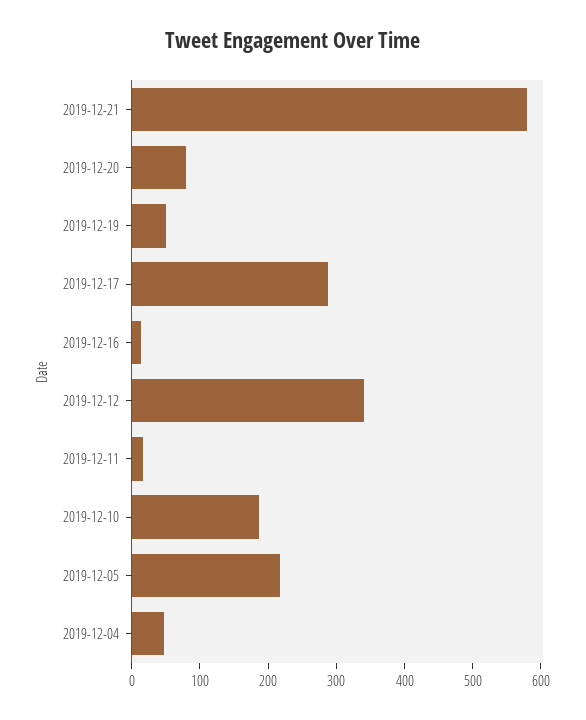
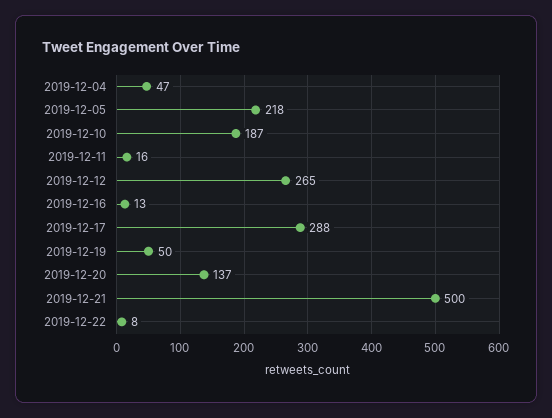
2019-12-21: 580 -> 500
2019-12-20: 80 -> 137
2019-12-12: 340 -> 265
2019-12-22: none -> 8

